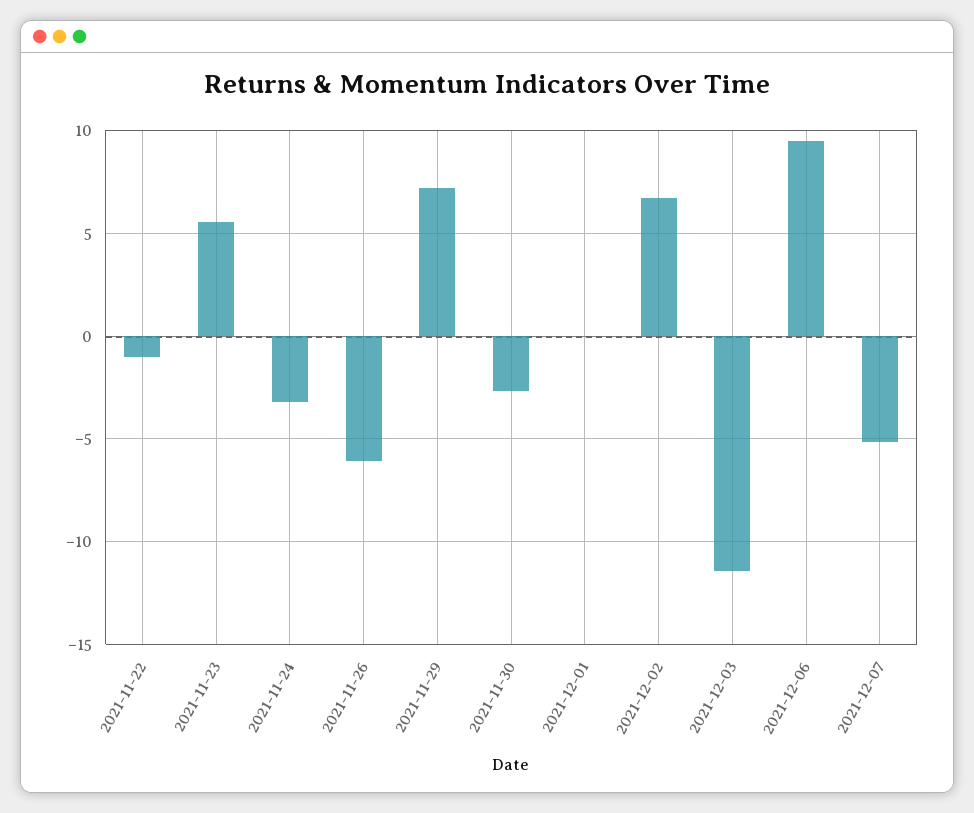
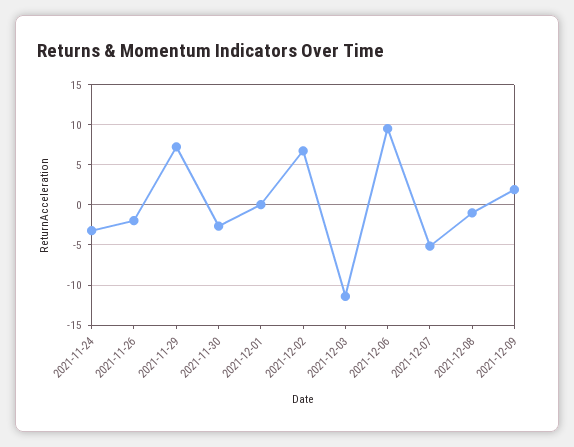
2021-11-22: -1 -> none
2021-11-23: 5.5 -> none
2021-11-26: -6 -> -2
2021-12-08: none -> -1
2021-12-09: none -> 2

